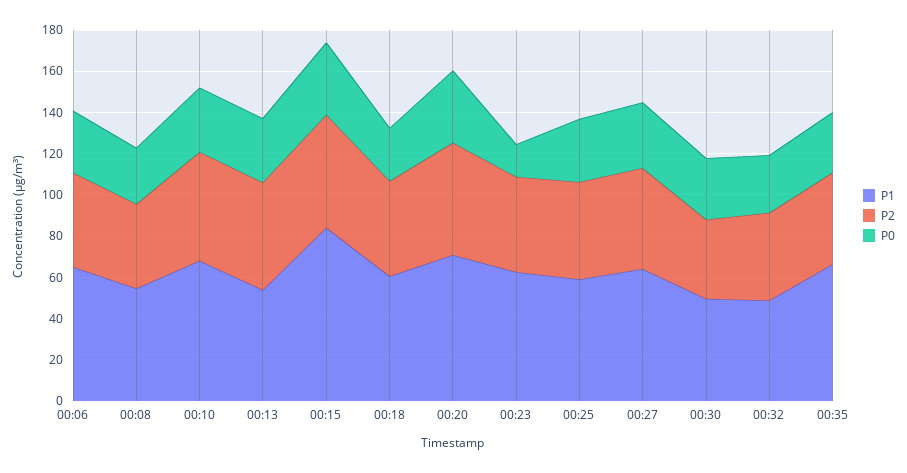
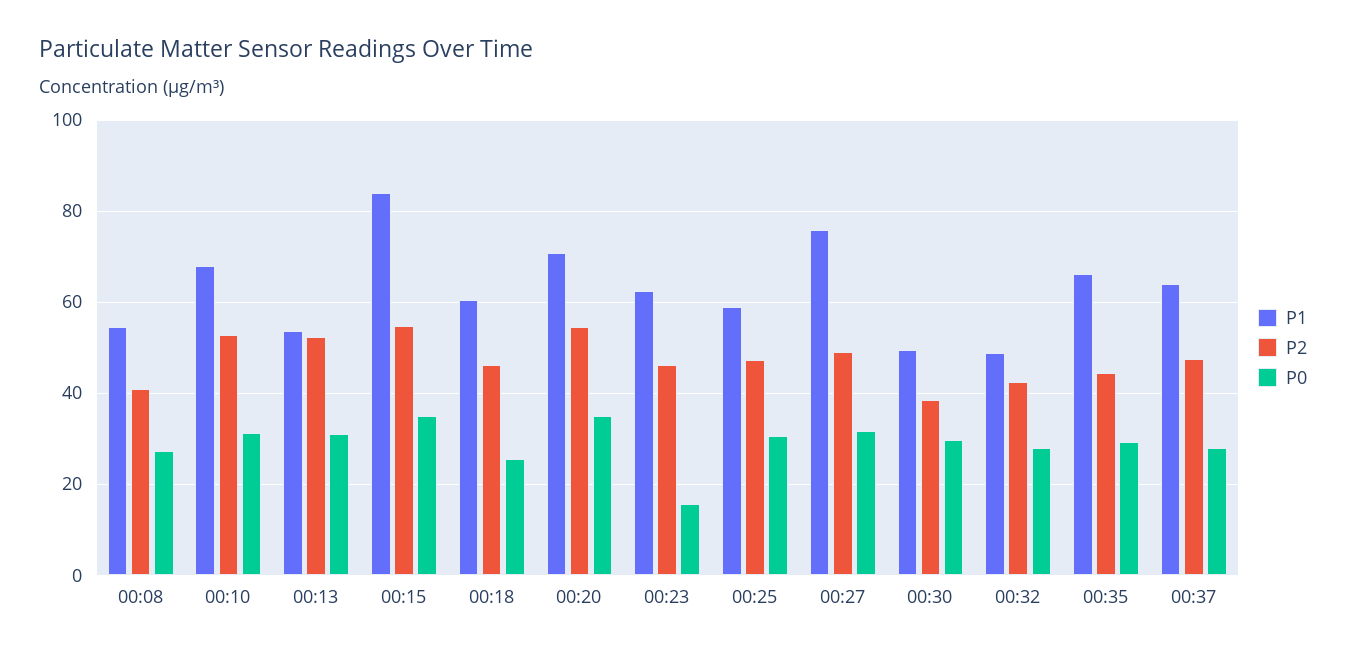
P1, 00:06: 65 -> none
P2, 00:06: 45 -> none
P0, 00:06: 30 -> none
P1, 00:27: 65 -> 76
P1, 00:37: none -> 64
P2, 00:37: none -> 48
P0, 00:37: none -> 28

